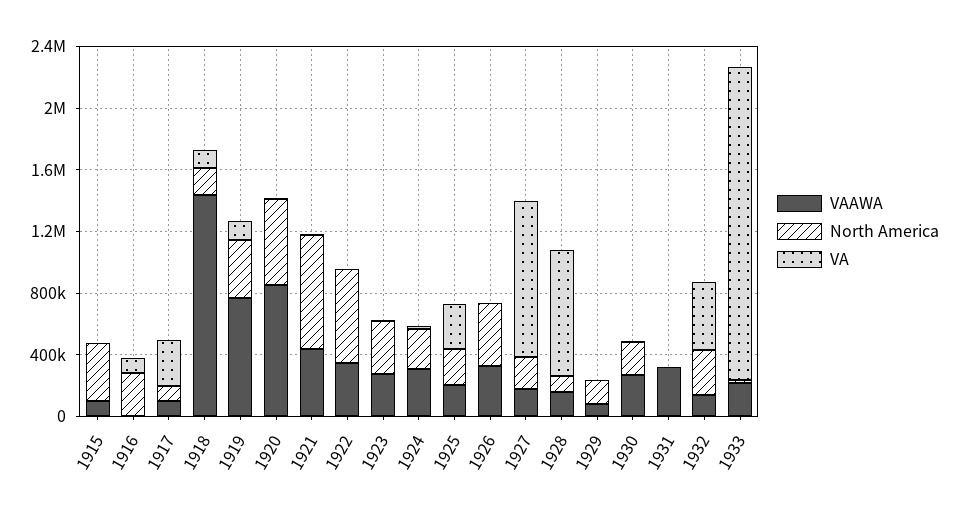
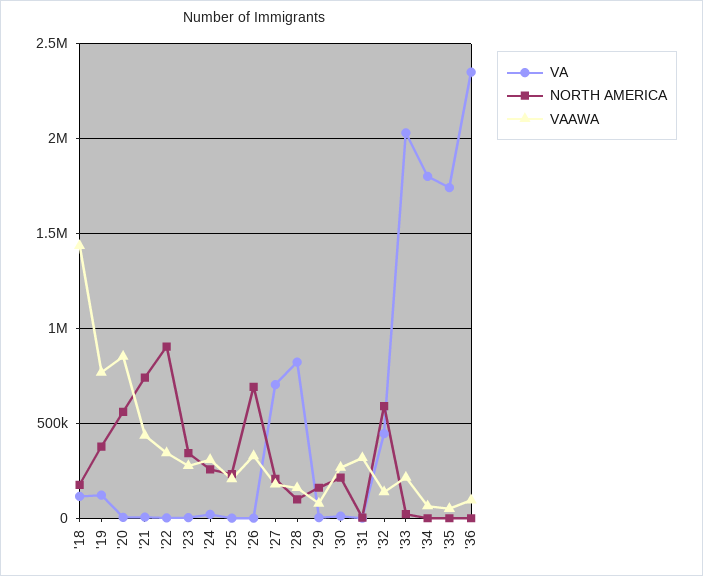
VAAWA, 1915: 100000 -> none
North America, 1915: 400000 -> none
VA, 1915: 0 -> none
VAAWA, 1916: 0 -> none
North America, 1916: 300000 -> none
VA, 1916: 100000 -> none
VAAWA, 1917: 100000 -> none
North America, 1917: 100000 -> none
VA, 1917: 300000 -> none
North America, 1922: 600000 -> 900000
VA, 1925: 300000 -> 0
North America, 1926: 400000 -> 700000
VA, 1927: 1000000 -> 700000
North America, 1932: 300000 -> 600000
VA, '34: none -> 1800000
North America, '34: none -> 0
VAAWA, '34: none -> 50000
VA, '35: none -> 1750000
North America, '35: none -> 0
VAAWA, '35: none -> 50000
VA, '36: none -> 2350000
North America, '36: none -> 0
VAAWA, '36: none -> 100000

